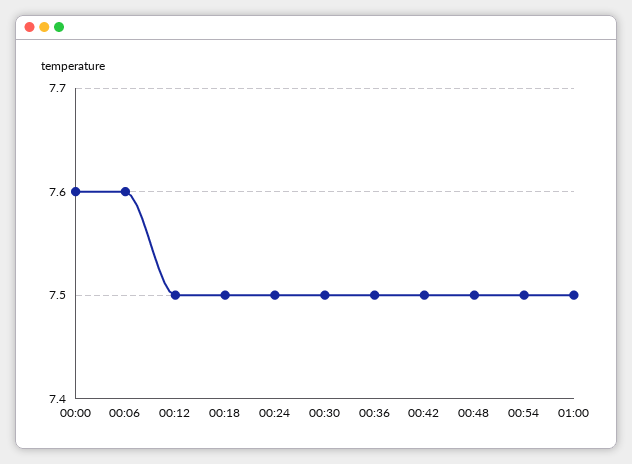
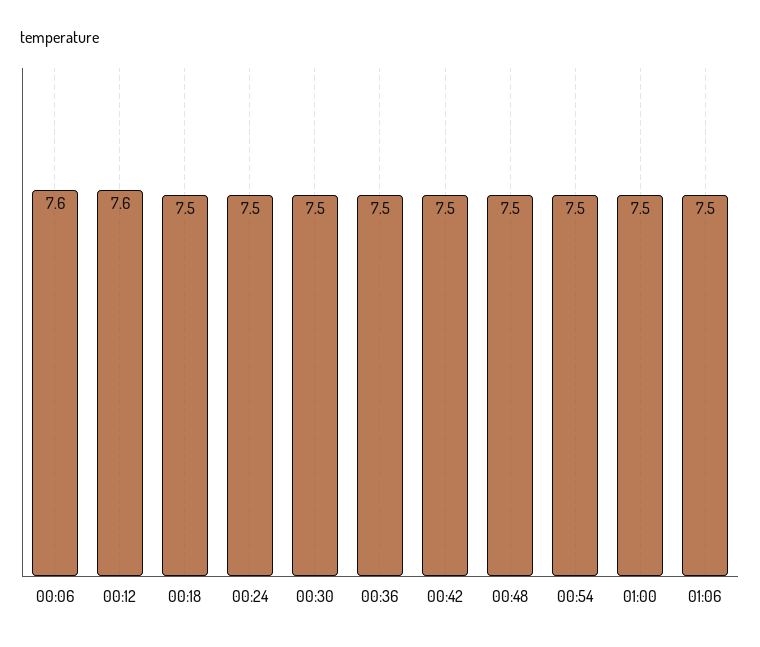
00:00: 7.6 -> none
00:12: 7.5 -> 7.6
01:06: none -> 7.5

